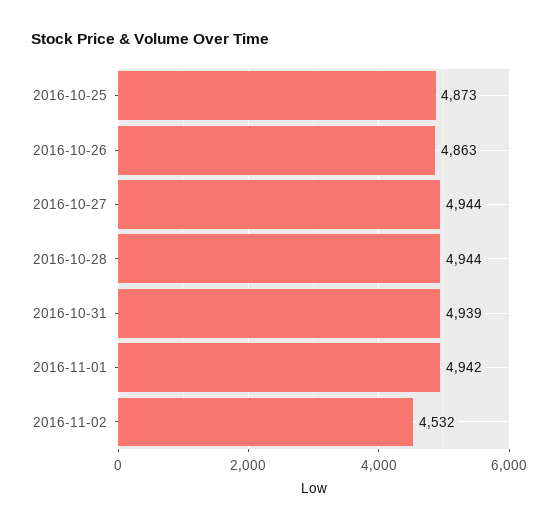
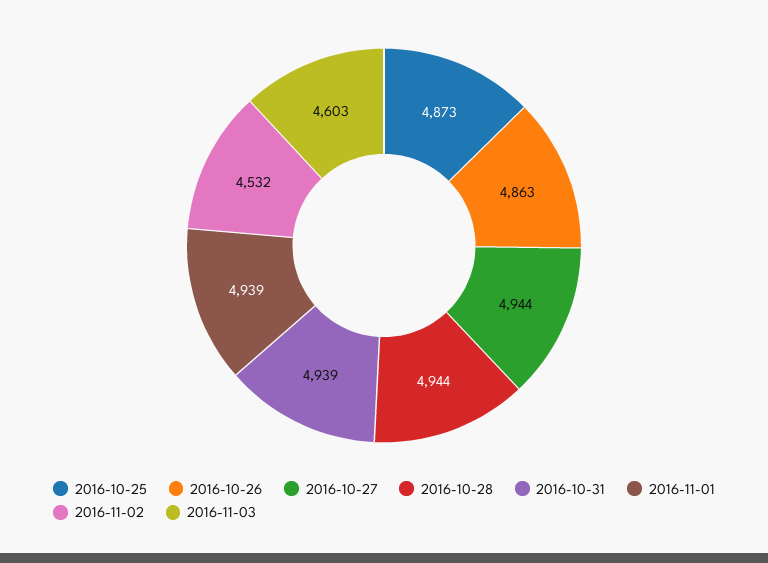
2016-11-01: 4942 -> 4939
2016-11-03: none -> 4603

